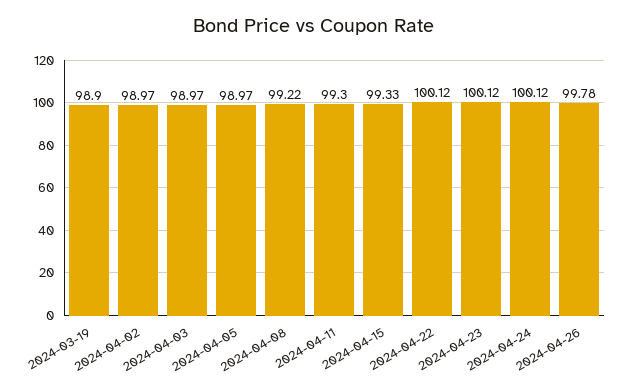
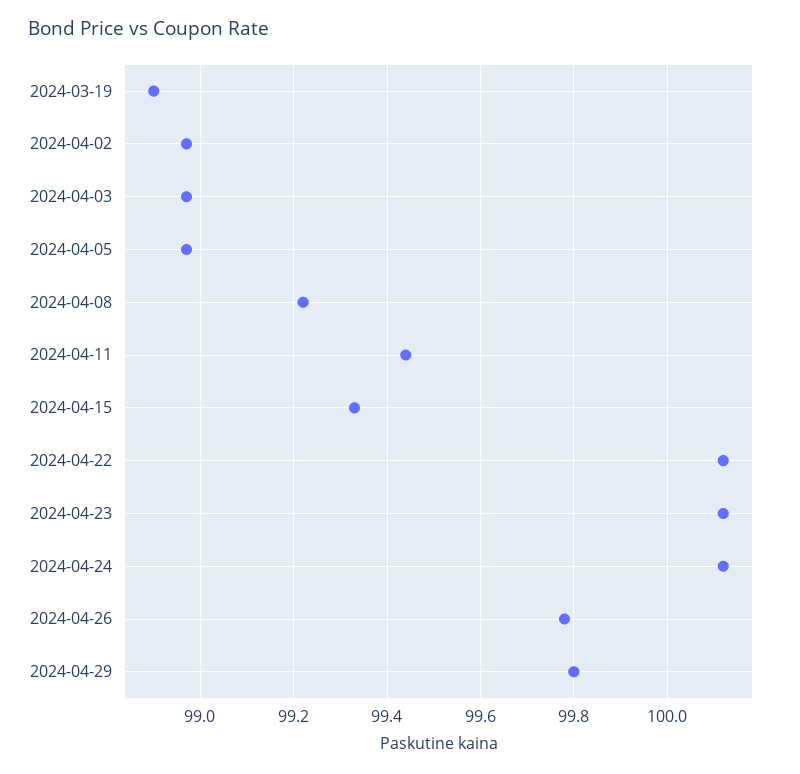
2024-04-11: 99.3 -> 99.45
2024-04-29: none -> 99.8

